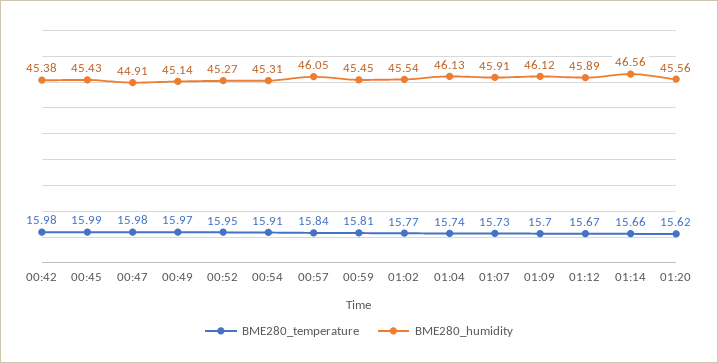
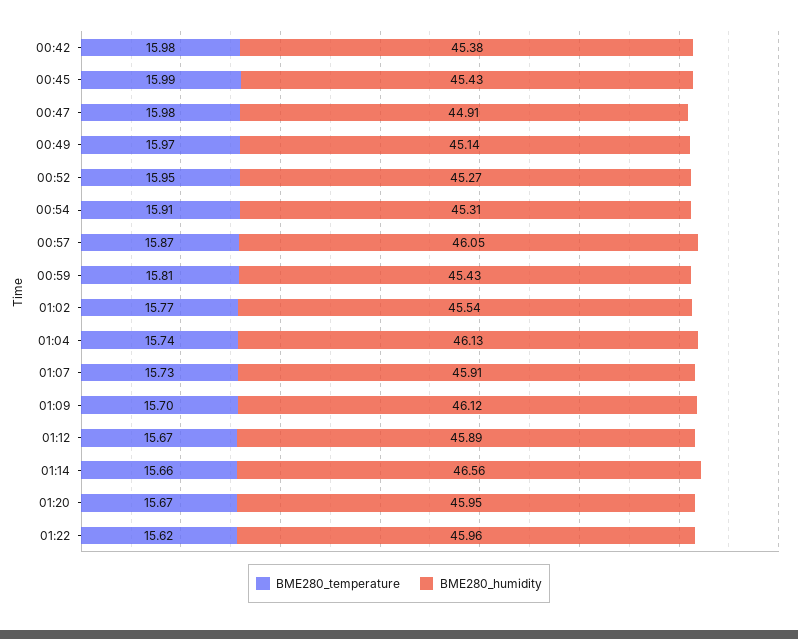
BME280_temperature, 00:57: 15.84 -> 15.87
BME280_humidity, 00:59: 45.45 -> 45.43
BME280_temperature, 01:20: 15.62 -> 15.67
BME280_humidity, 01:20: 45.56 -> 45.95
BME280_temperature, 01:22: none -> 15.62
BME280_humidity, 01:22: none -> 45.96

